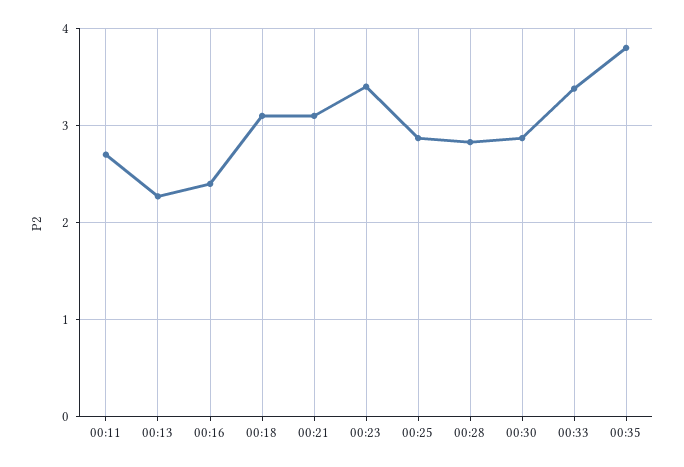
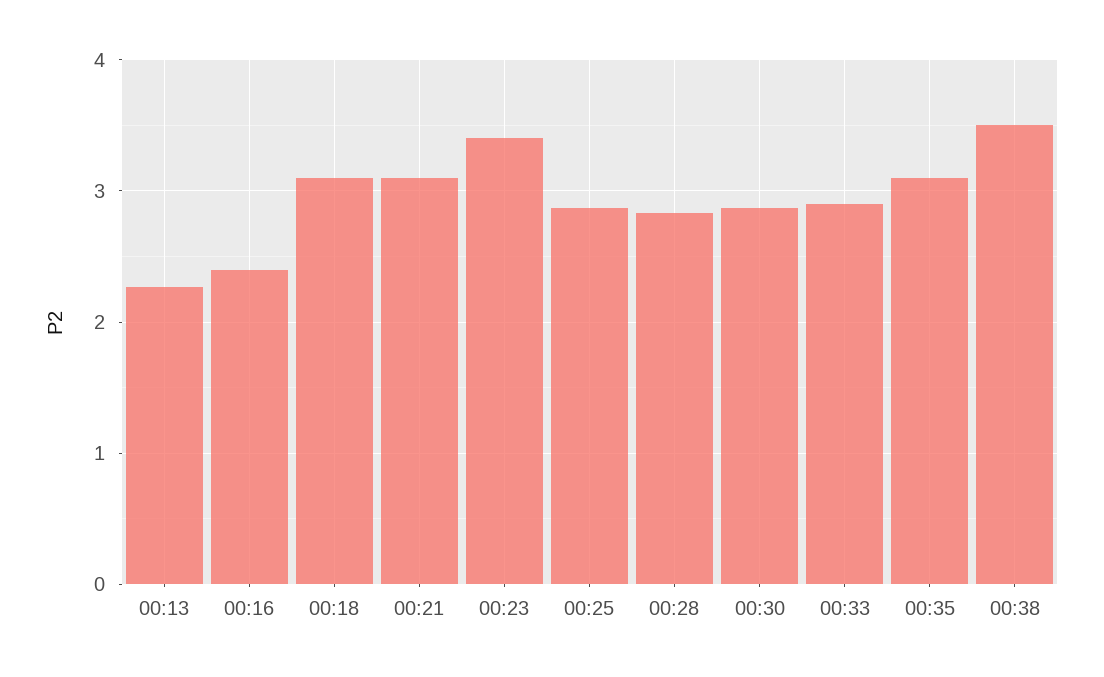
00:11: 2.7 -> none
00:33: 3.4 -> 2.9
00:35: 3.8 -> 3.1
00:38: none -> 3.5

